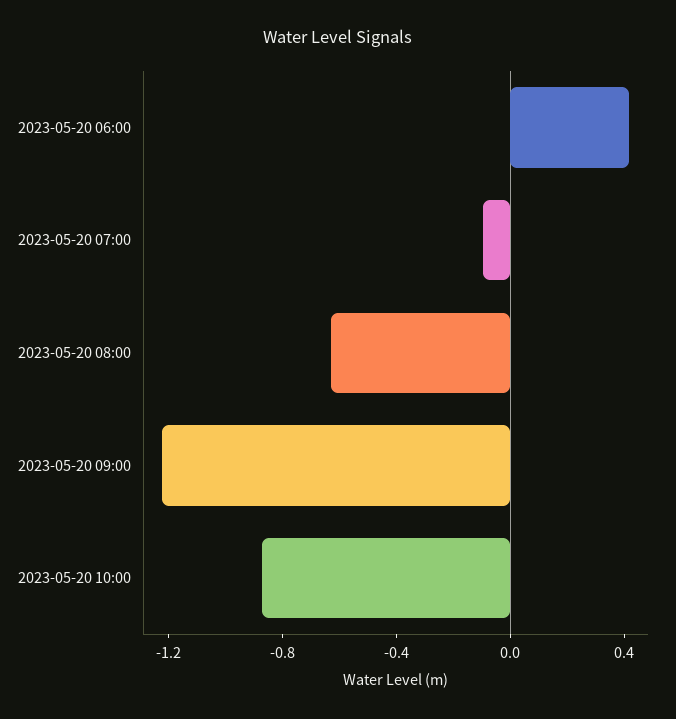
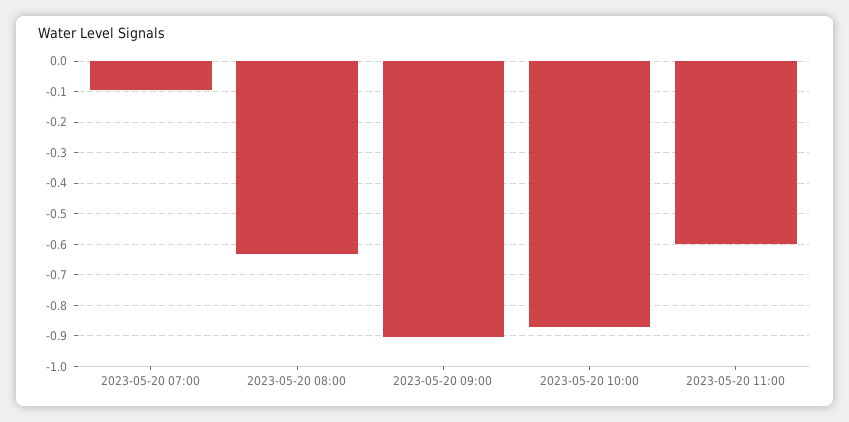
2023-05-20 06:00: 0.4 -> none
2023-05-20 09:00: -1.2 -> -0.9
2023-05-20 11:00: none -> -0.6

